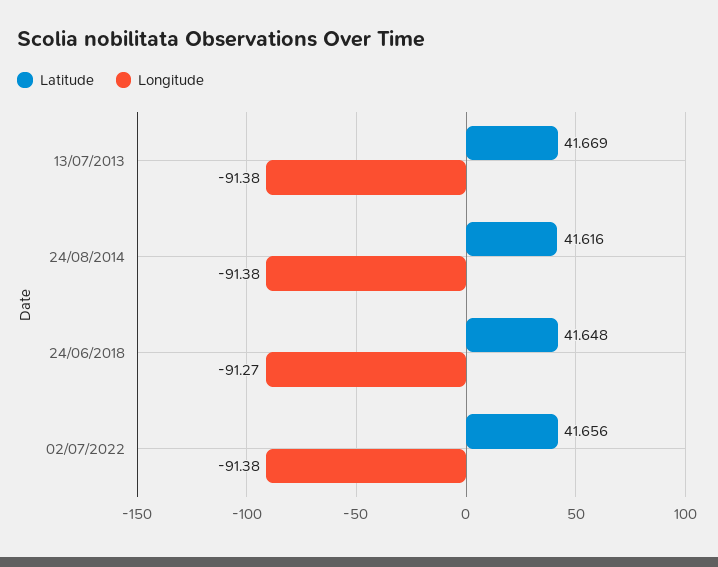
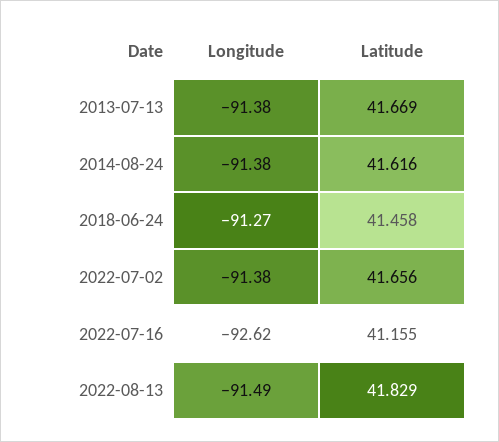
Latitude, 24/06/2018: 41.648 -> 41.458
Longitude, 2022-07-16: none -> -92.62
Latitude, 2022-07-16: none -> 41.155
Longitude, 2022-08-13: none -> -91.49
Latitude, 2022-08-13: none -> 41.829

